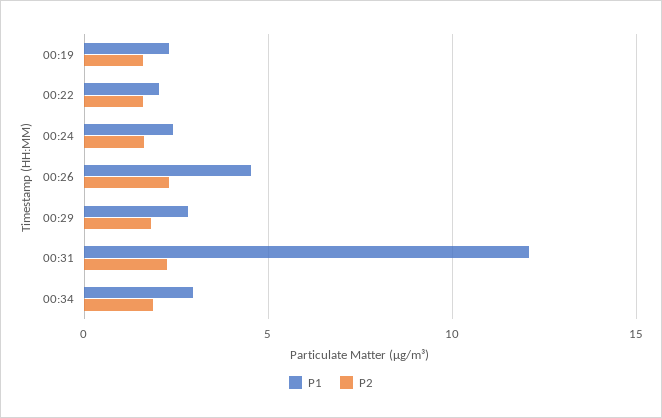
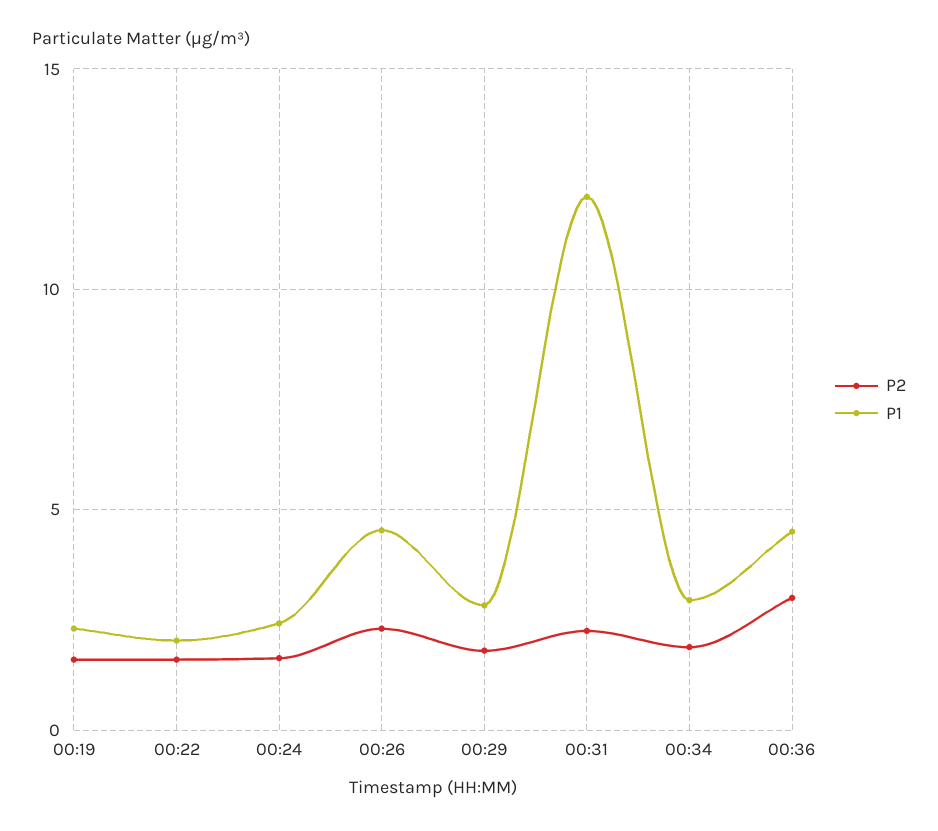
P2, 00:36: none -> 3
P1, 00:36: none -> 4.5

